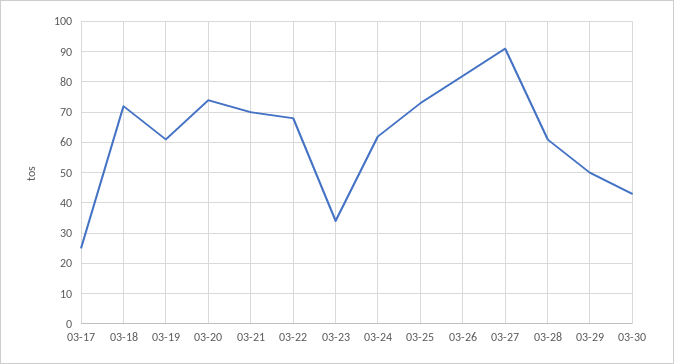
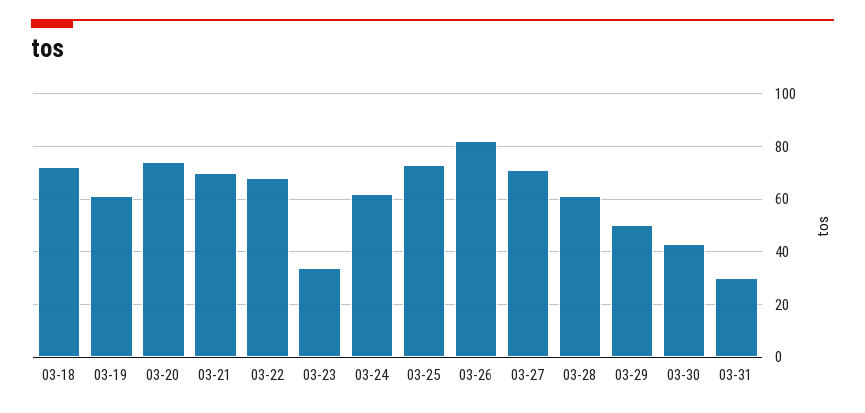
03-17: 25 -> none
03-27: 90 -> 70
03-31: none -> 30

